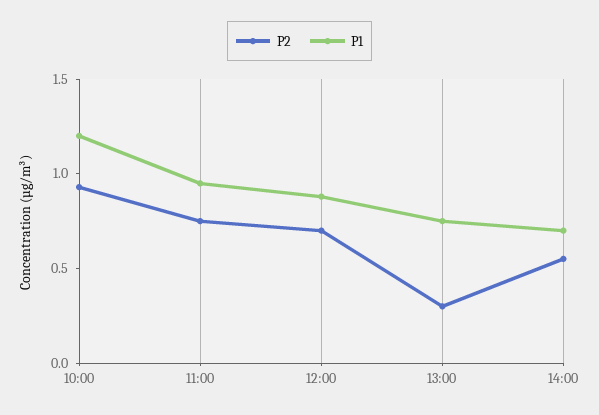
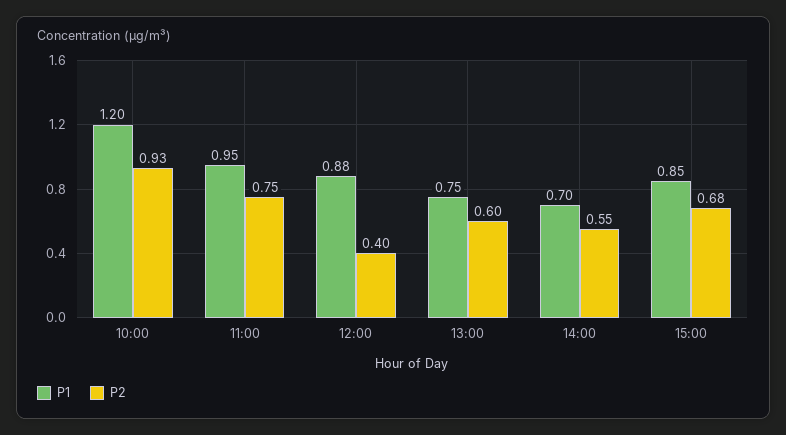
P2, 12:00: 0.7 -> 0.4
P2, 13:00: 0.3 -> 0.6
P1, 15:00: none -> 0.85
P2, 15:00: none -> 0.68

